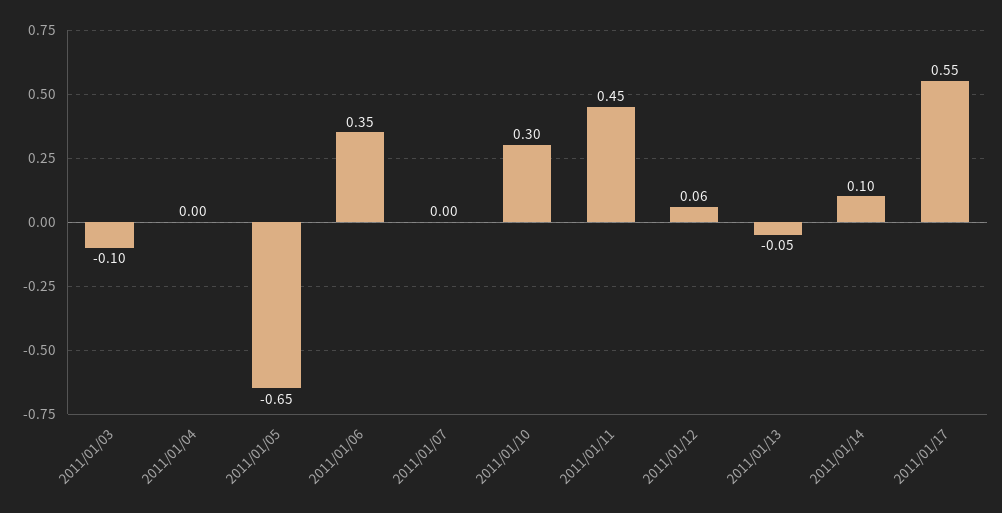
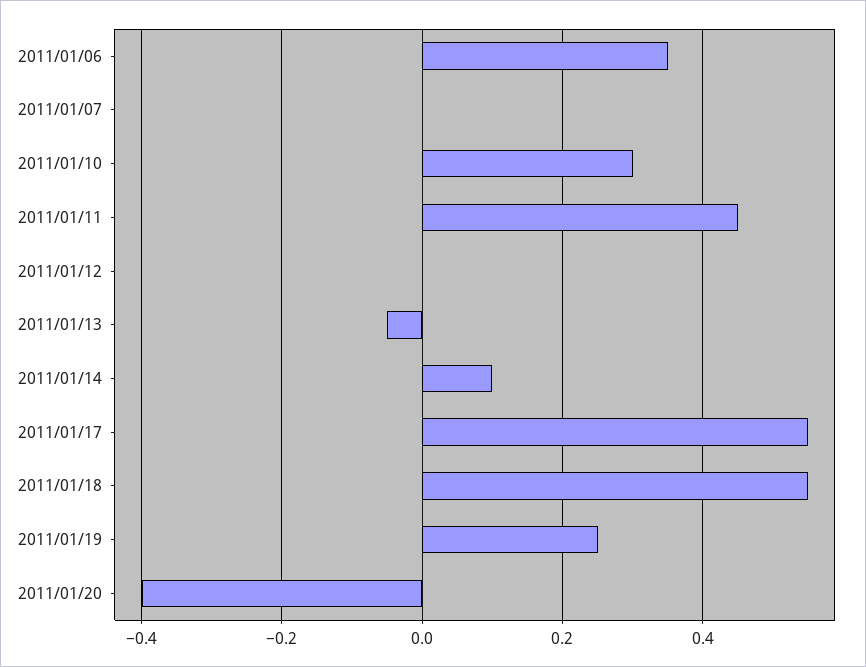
2011/01/03: -0.1 -> none
2011/01/04: 0 -> none
2011/01/05: -0.65 -> none
2011/01/12: 0.06 -> 0
2011/01/18: none -> 0.55
2011/01/19: none -> 0.25
2011/01/20: none -> -0.4

